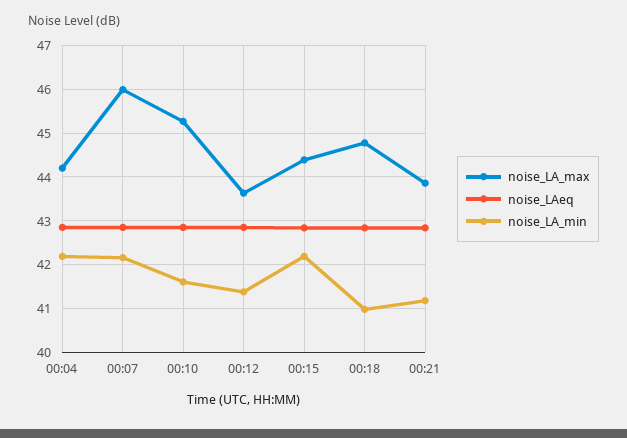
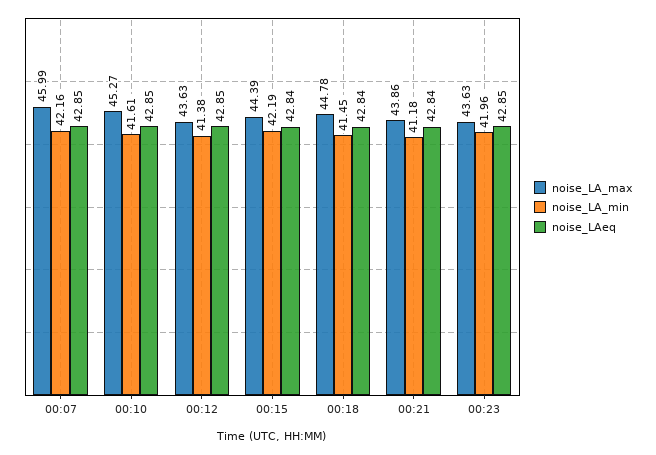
noise_LA_max, 00:04: 44.2 -> none
noise_LAeq, 00:04: 42.8 -> none
noise_LA_min, 00:04: 42.2 -> none
noise_LA_min, 00:18: 41 -> 41.45
noise_LA_max, 00:23: none -> 43.63
noise_LA_min, 00:23: none -> 41.96
noise_LAeq, 00:23: none -> 42.85

